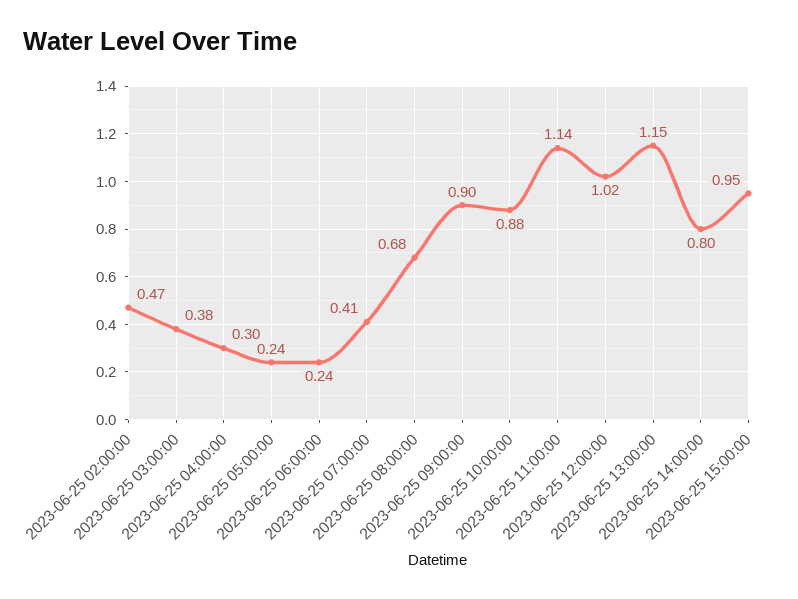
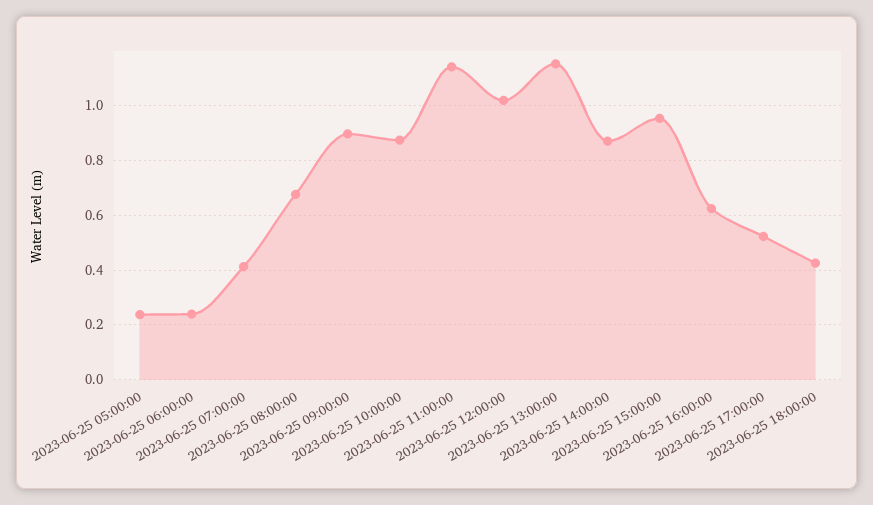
2023-06-25 02:00:00: 0.47 -> none
2023-06-25 03:00:00: 0.38 -> none
2023-06-25 04:00:00: 0.3 -> none
2023-06-25 14:00:00: 0.8 -> 0.875
2023-06-25 16:00:00: none -> 0.625
2023-06-25 17:00:00: none -> 0.525
2023-06-25 18:00:00: none -> 0.425

